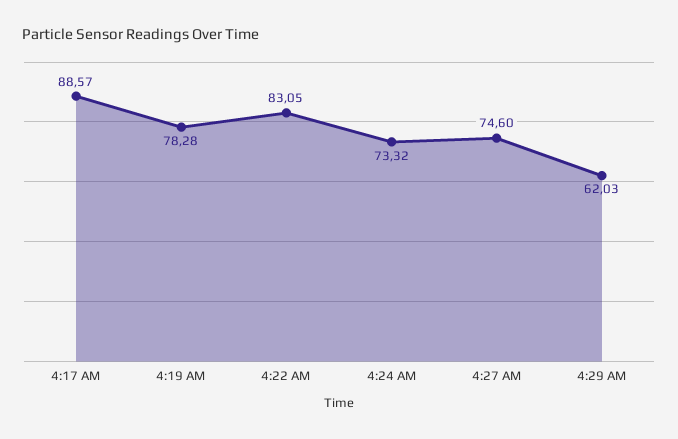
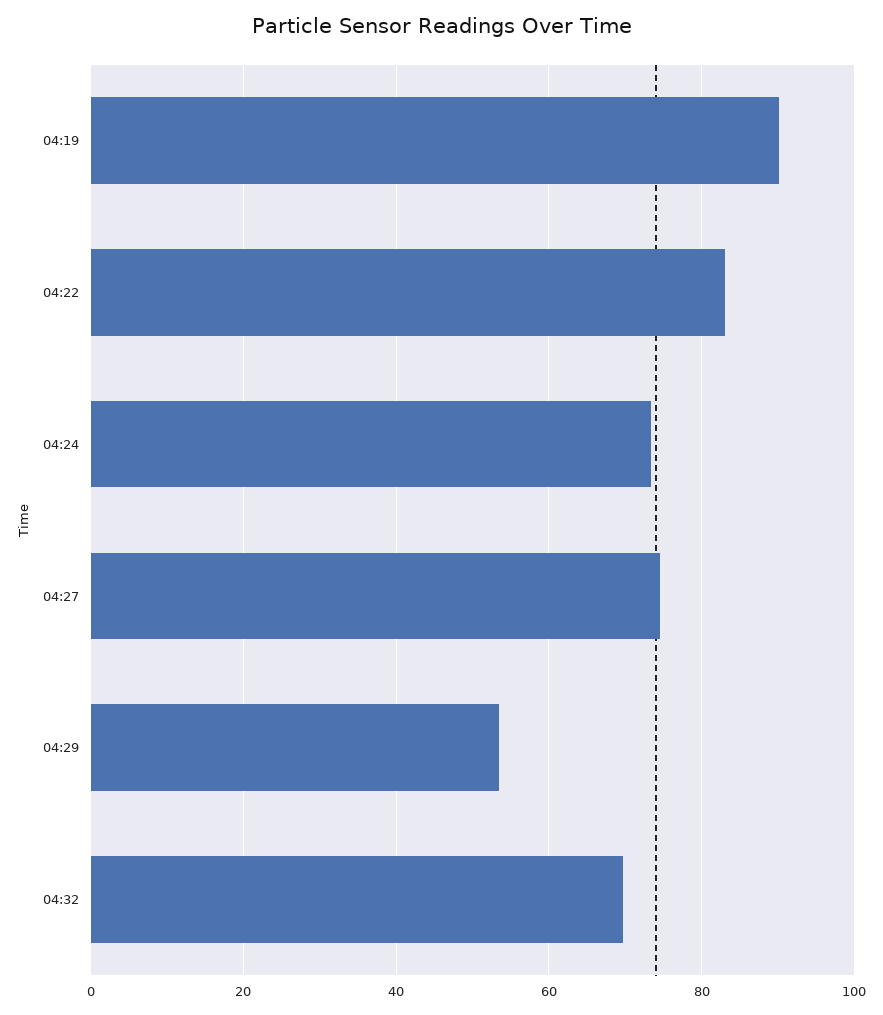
4:17 AM: 88.57 -> none
4:19 AM: 78.28 -> 90
4:29 AM: 62.03 -> 54
04:32: none -> 70

